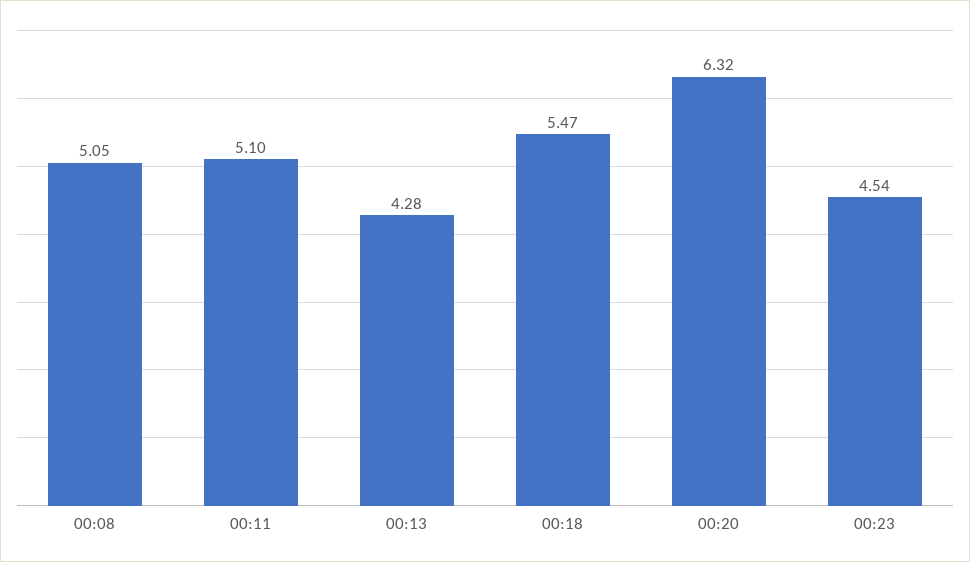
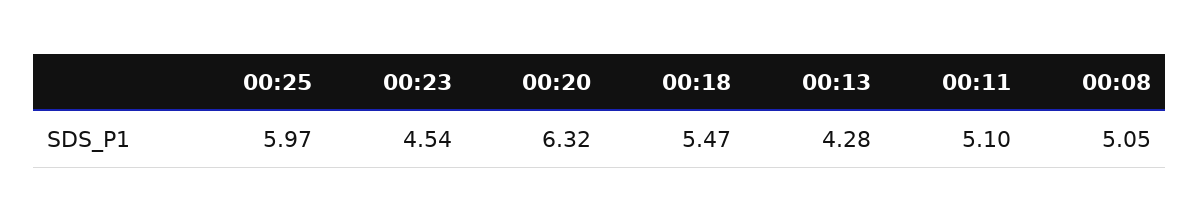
00:25: none -> 5.97

